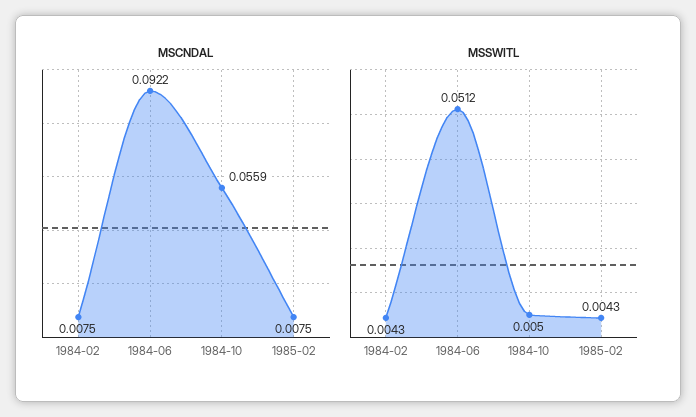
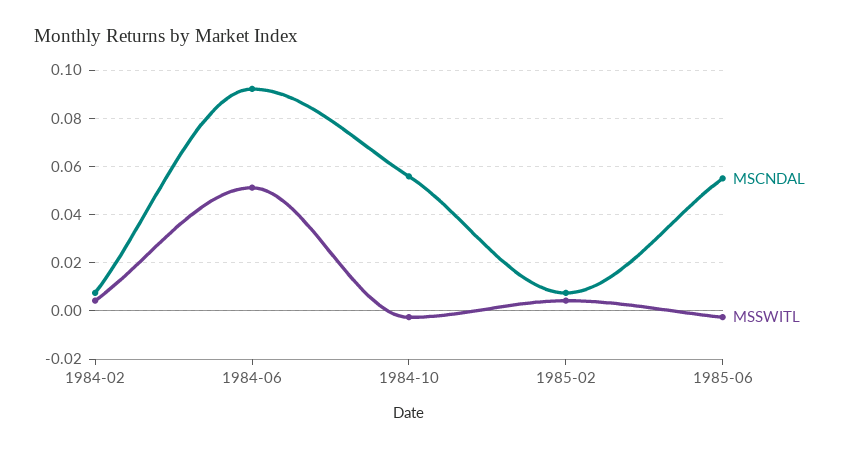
MSSWITL, 1984-10: 0.005 -> -0.0025
MSCNDAL, 1985-06: none -> 0.055
MSSWITL, 1985-06: none -> -0.0025

